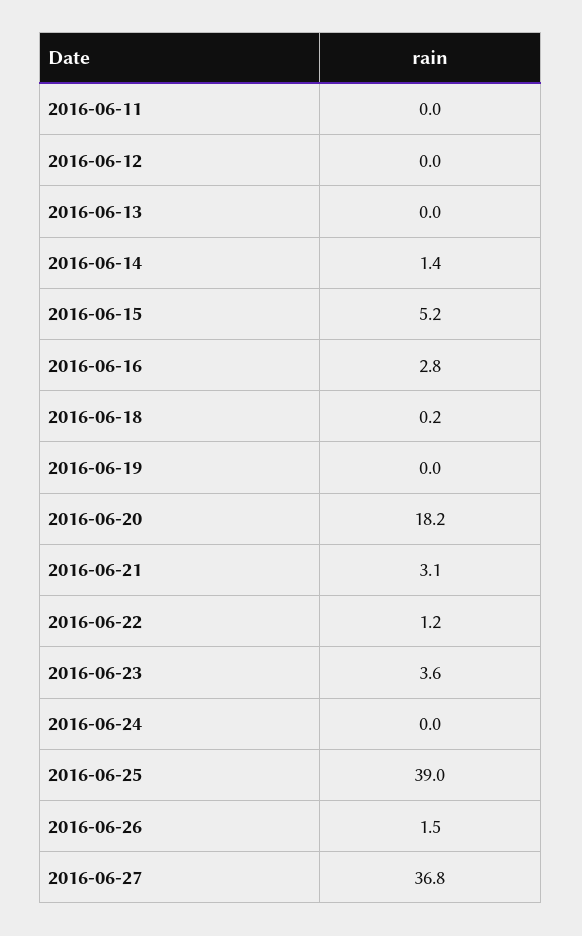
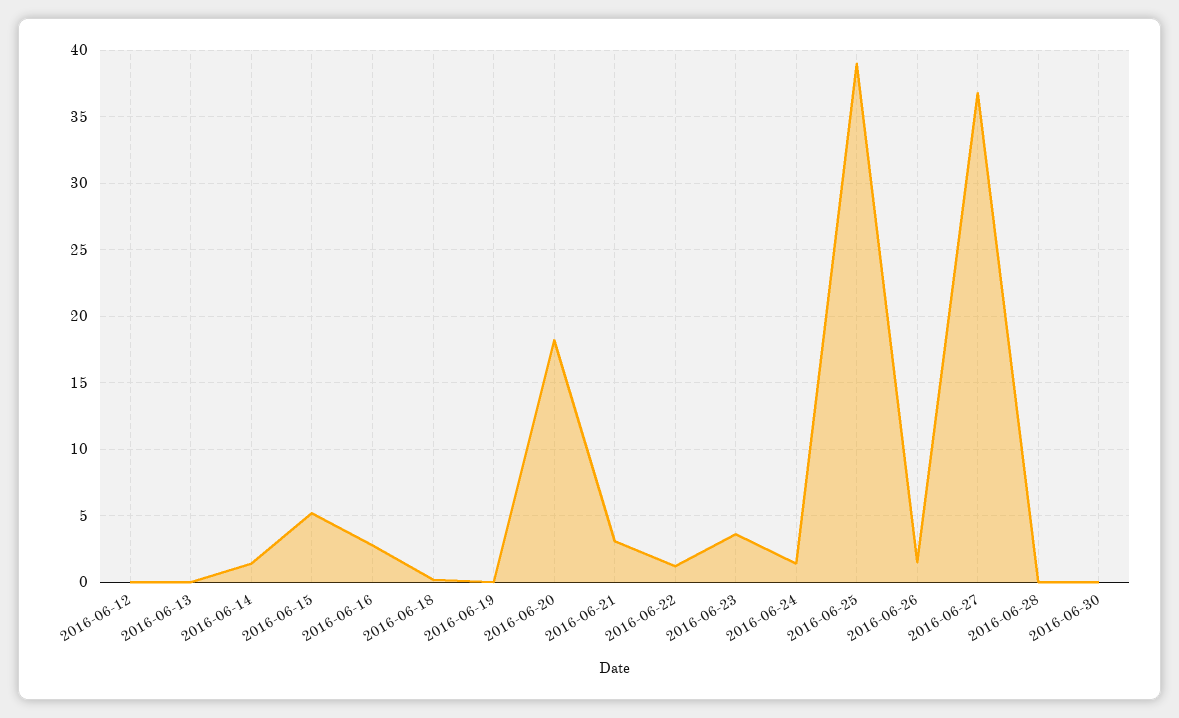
2016-06-11: 0 -> none
2016-06-24: 0 -> 1.5
2016-06-28: none -> 0
2016-06-30: none -> 0

